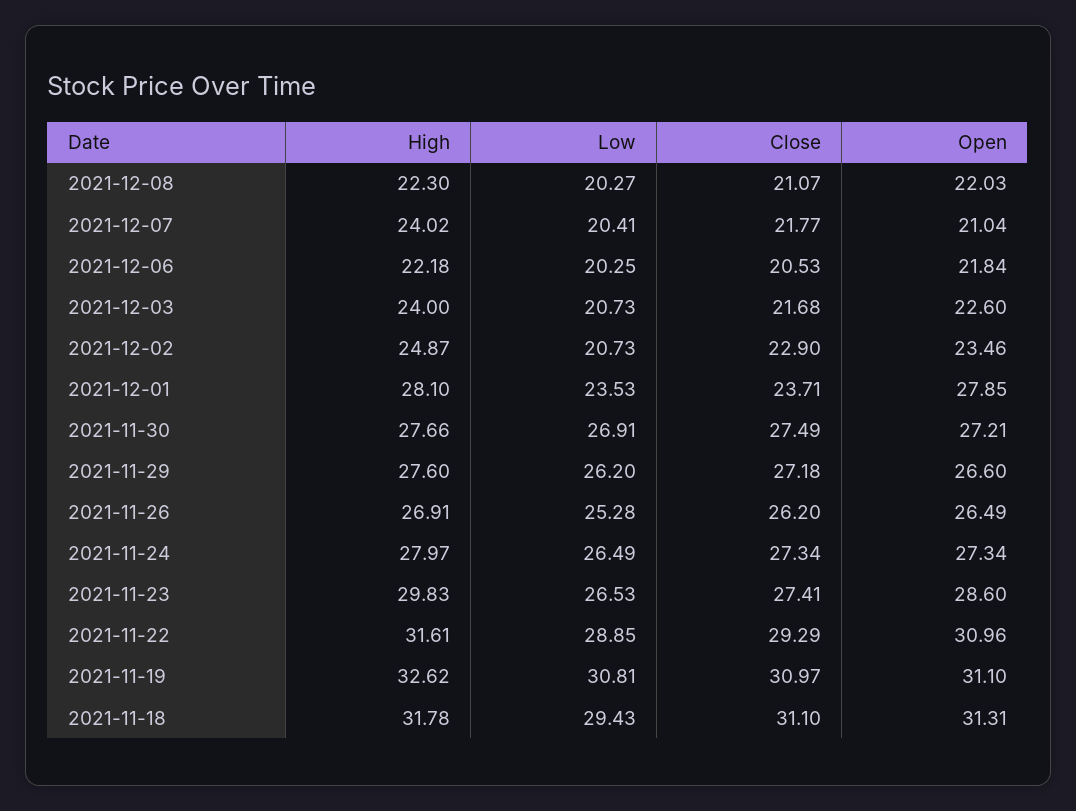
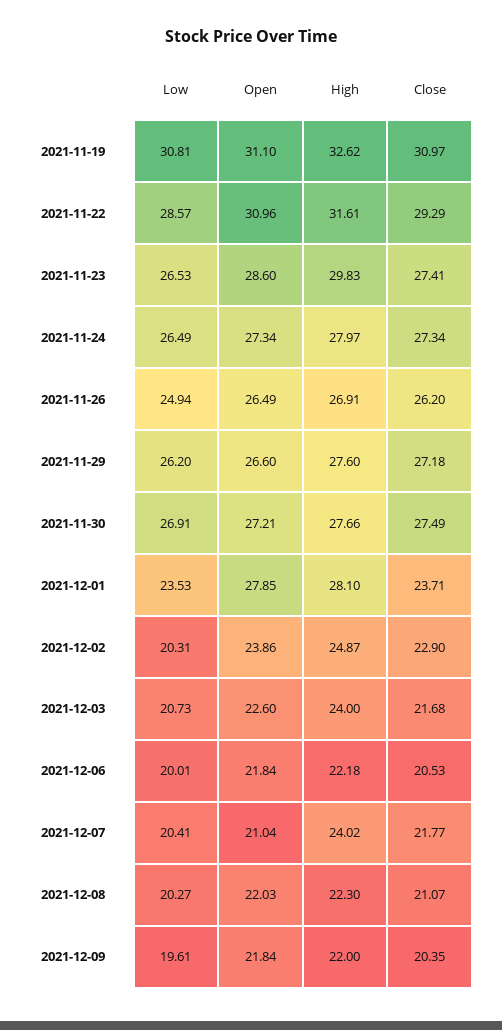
Low, 2021-12-06: 20.25 -> 20.01
Low, 2021-12-02: 20.73 -> 20.31
Open, 2021-12-02: 23.46 -> 23.86
Low, 2021-11-26: 25.28 -> 24.94
Low, 2021-11-22: 28.85 -> 28.57
High, 2021-11-18: 31.78 -> none
Low, 2021-11-18: 29.43 -> none
Close, 2021-11-18: 31.1 -> none
Open, 2021-11-18: 31.31 -> none
Low, 2021-12-09: none -> 19.61
Open, 2021-12-09: none -> 21.84
High, 2021-12-09: none -> 22
Close, 2021-12-09: none -> 20.35

